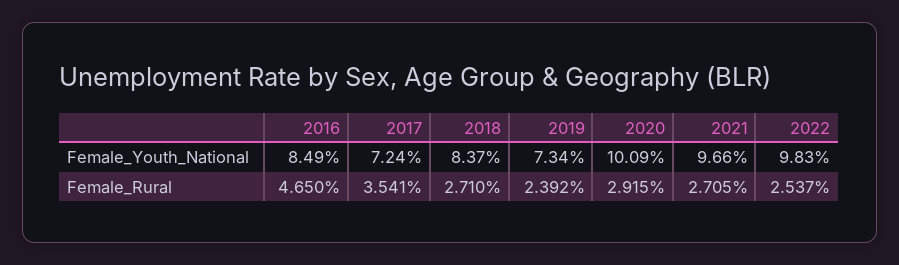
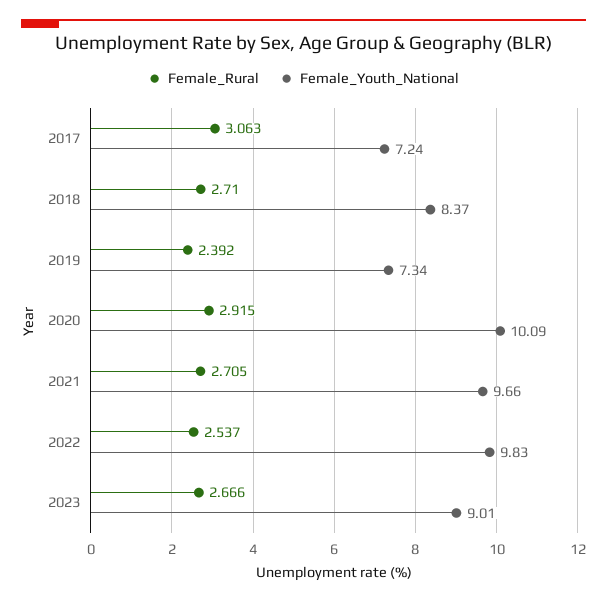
Female_Youth_National, 2016: 8.49 -> none
Female_Rural, 2016: 4.65 -> none
Female_Rural, 2017: 3.541 -> 3.063
Female_Rural, 2023: none -> 2.666
Female_Youth_National, 2023: none -> 9.01

